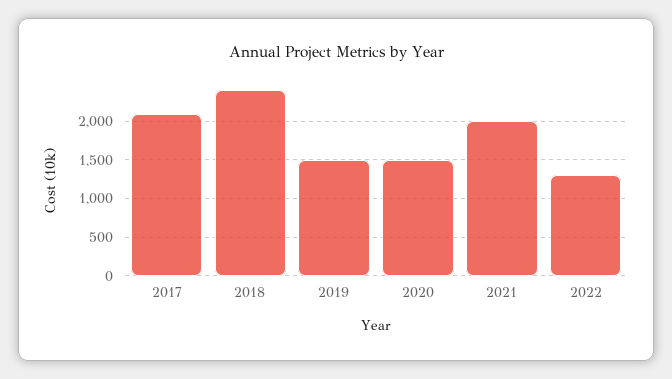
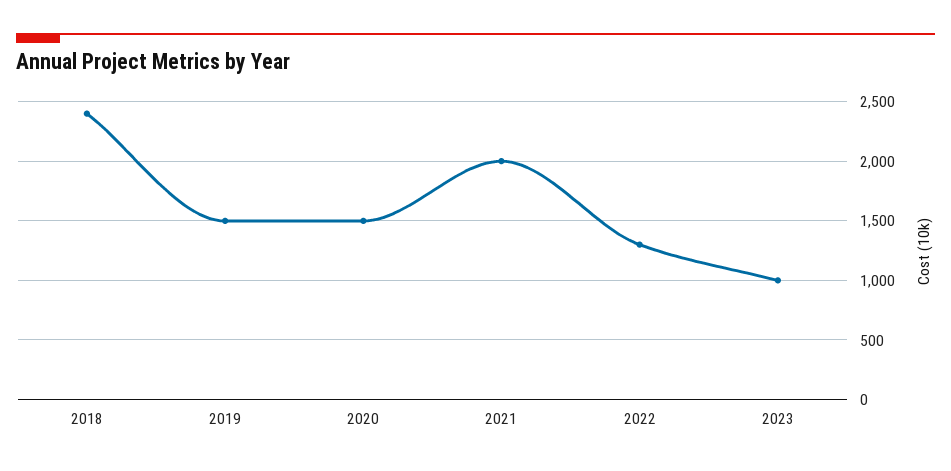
2017: 2100 -> none
2023: none -> 1000

